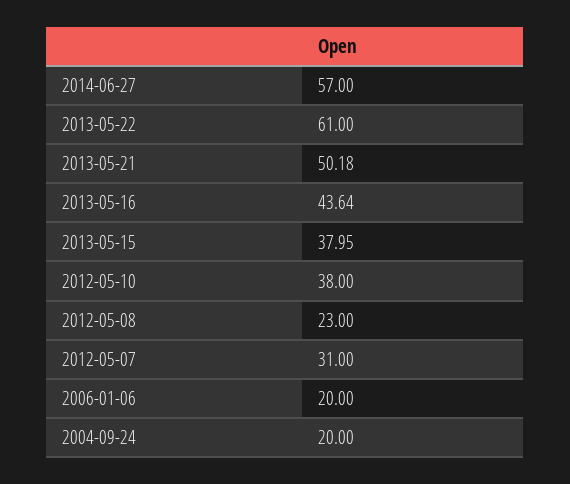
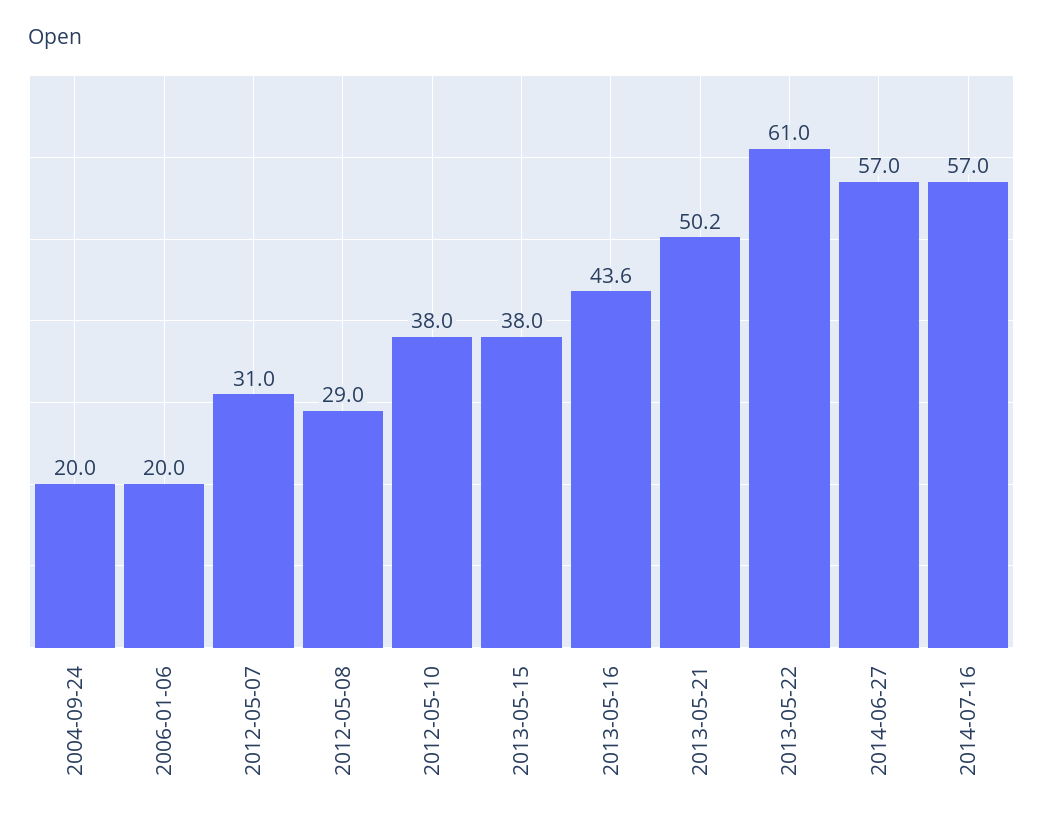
2012-05-08: 23 -> 29
2014-07-16: none -> 57

